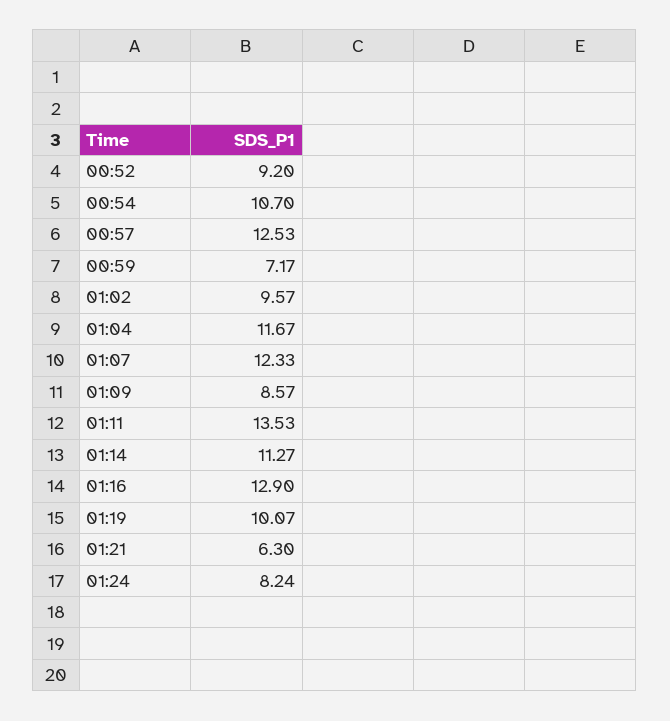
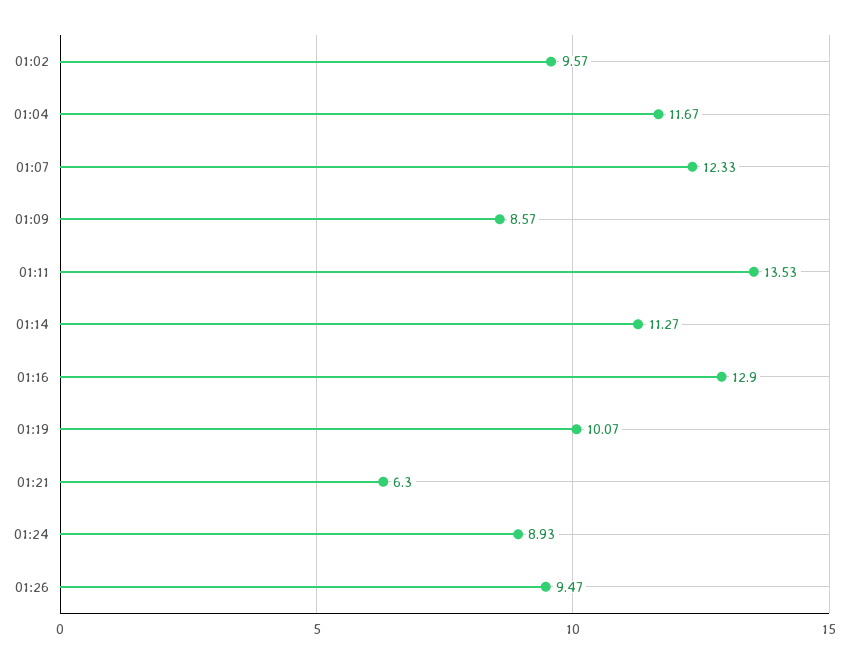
00:52: 9.2 -> none
00:54: 10.7 -> none
00:57: 12.53 -> none
00:59: 7.17 -> none
01:24: 8.24 -> 8.93
01:26: none -> 9.47

